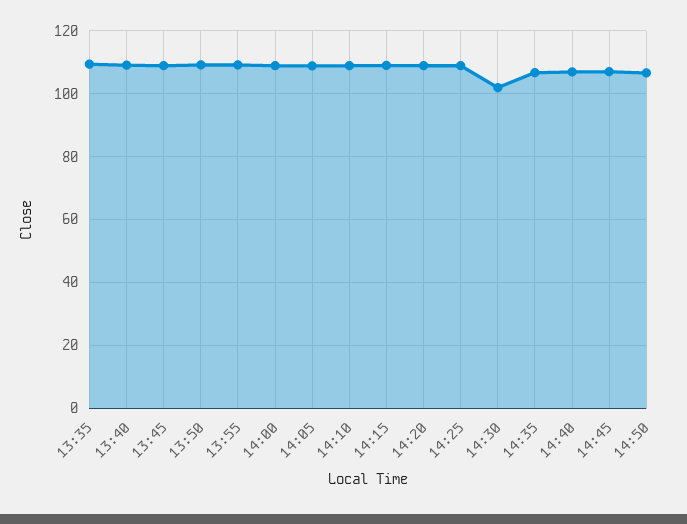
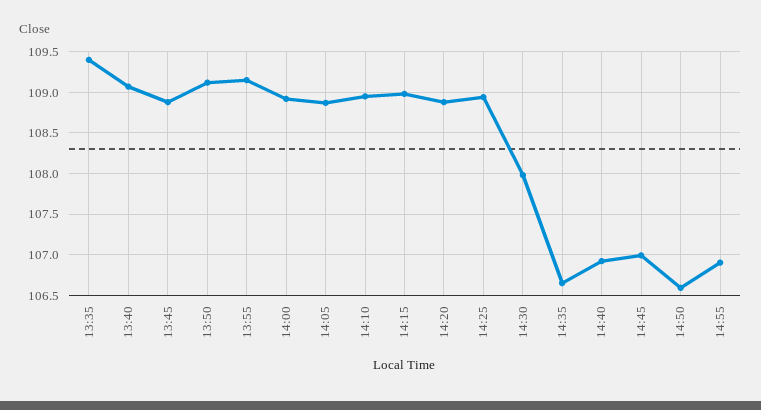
14:30: 102 -> 108
14:55: none -> 106.9

